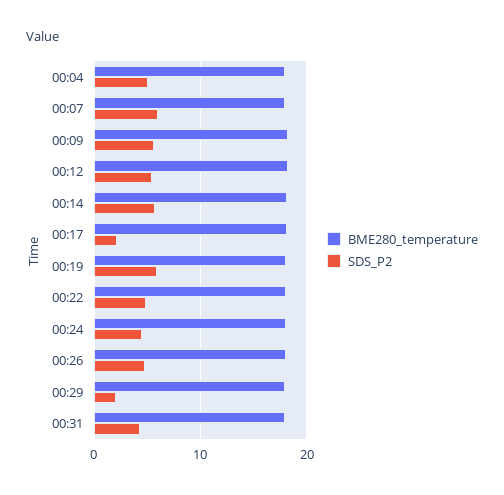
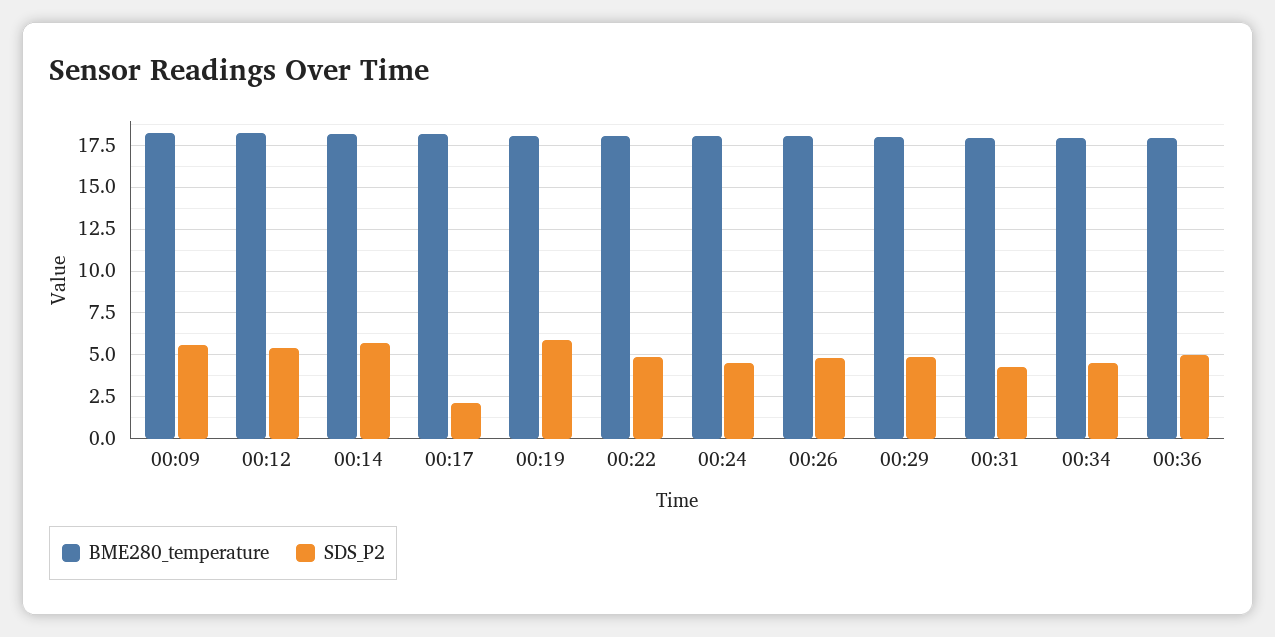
BME280_temperature, 00:04: 18 -> none
SDS_P2, 00:04: 5 -> none
BME280_temperature, 00:07: 18 -> none
SDS_P2, 00:07: 6 -> none
SDS_P2, 00:29: 2 -> 5
BME280_temperature, 00:34: none -> 18
SDS_P2, 00:34: none -> 4.5
BME280_temperature, 00:36: none -> 18
SDS_P2, 00:36: none -> 5

